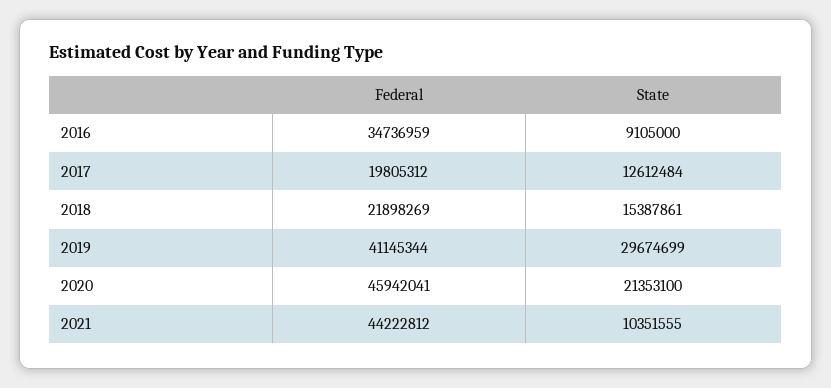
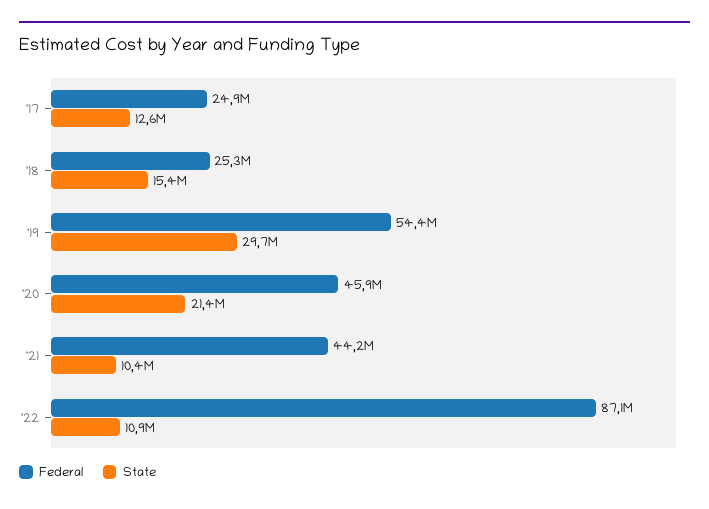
Federal, 2016: 34736959 -> none
State, 2016: 9105000 -> none
Federal, 2017: 19805312 -> 24900000
Federal, 2018: 21898269 -> 25300000
Federal, 2019: 41145344 -> 54400000
Federal, '22: none -> 87100000
State, '22: none -> 10900000

